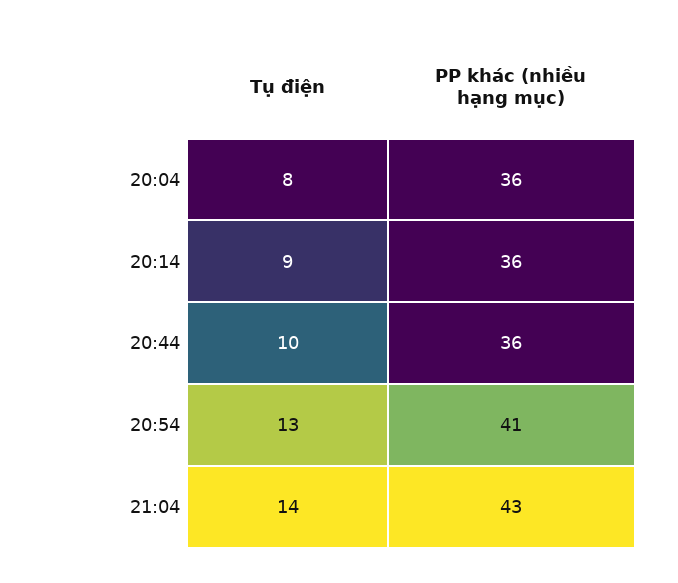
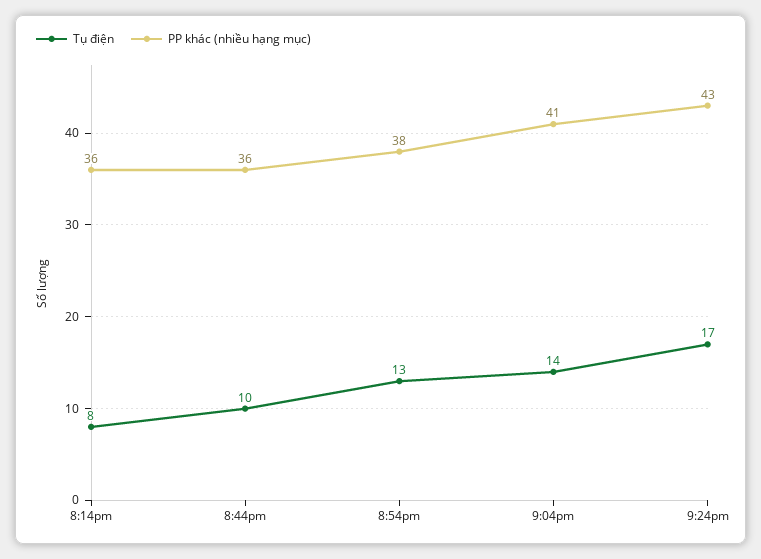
Tụ điện, 20:04: 8 -> none
PP khác (nhiều hạng mục), 20:04: 36 -> none
Tụ điện, 20:14: 9 -> 8
PP khác (nhiều hạng mục), 20:54: 41 -> 38
PP khác (nhiều hạng mục), 21:04: 43 -> 41
Tụ điện, 9:24pm: none -> 17
PP khác (nhiều hạng mục), 9:24pm: none -> 43

